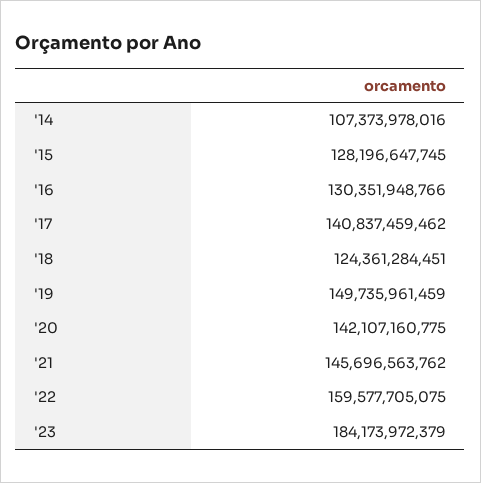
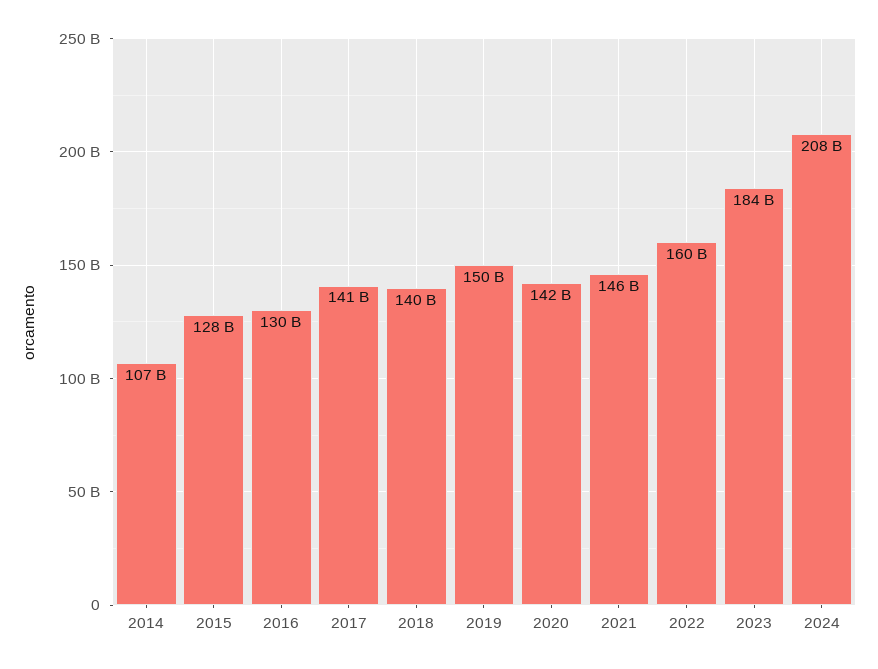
'18: 124361284451 -> 140000000000
2024: none -> 208000000000

